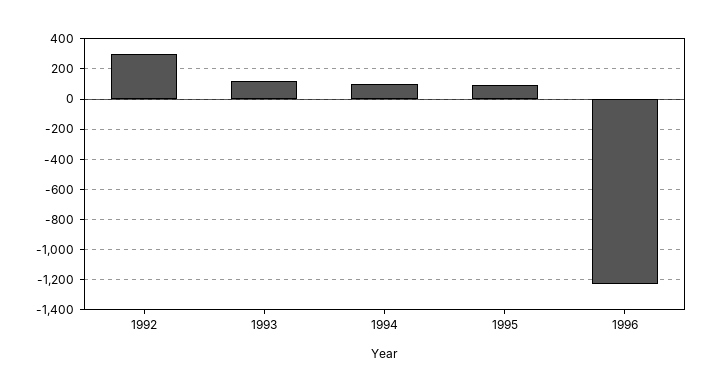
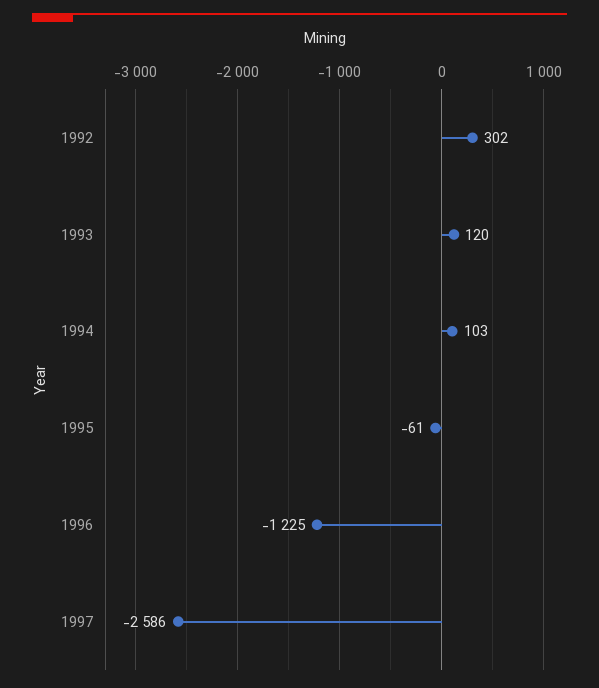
1995: 100 -> -61
1997: none -> -2586

